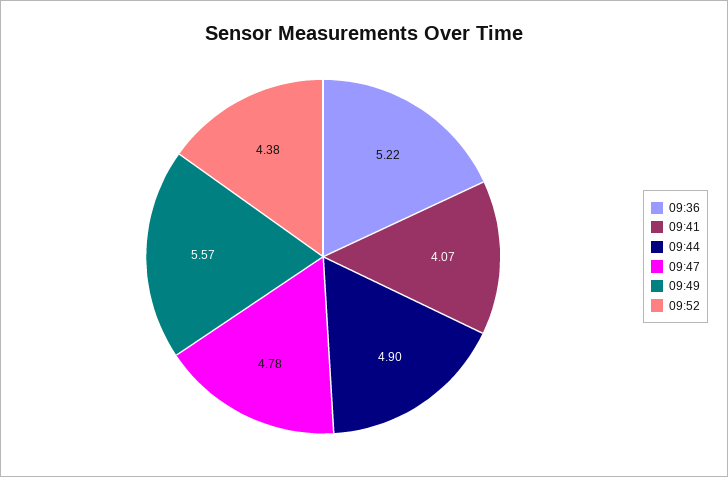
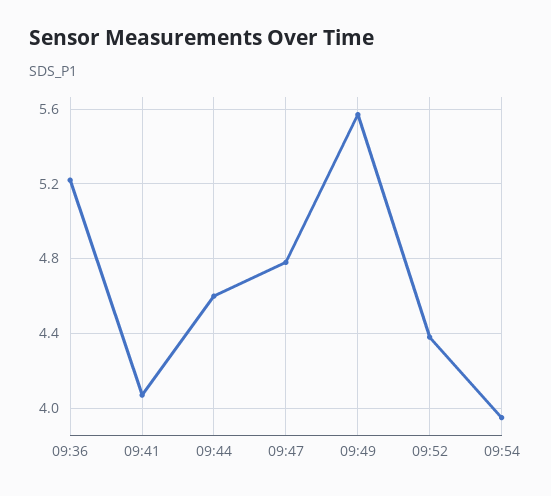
09:44: 4.9 -> 4.6
09:54: none -> 3.95

